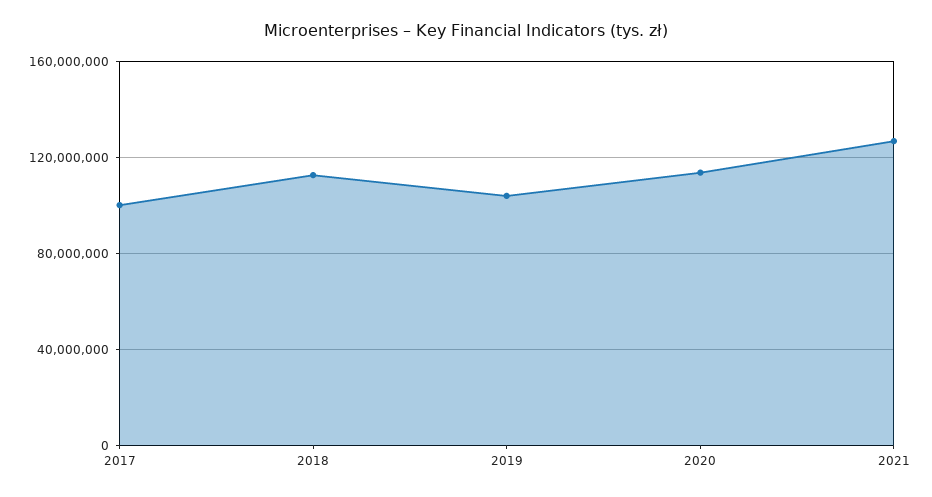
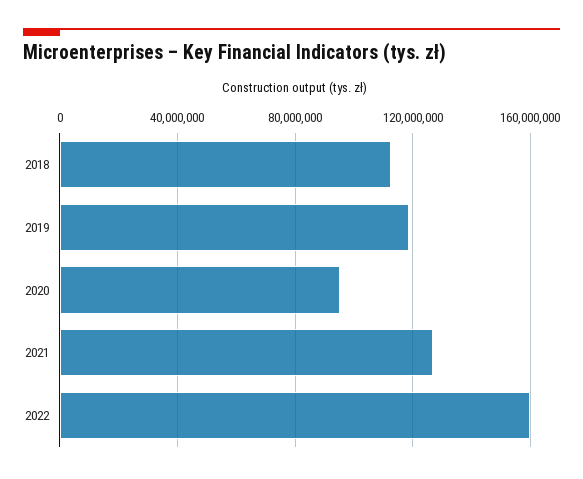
2017: 100000000 -> none
2019: 105000000 -> 120000000
2020: 115000000 -> 95000000
2022: none -> 160000000

